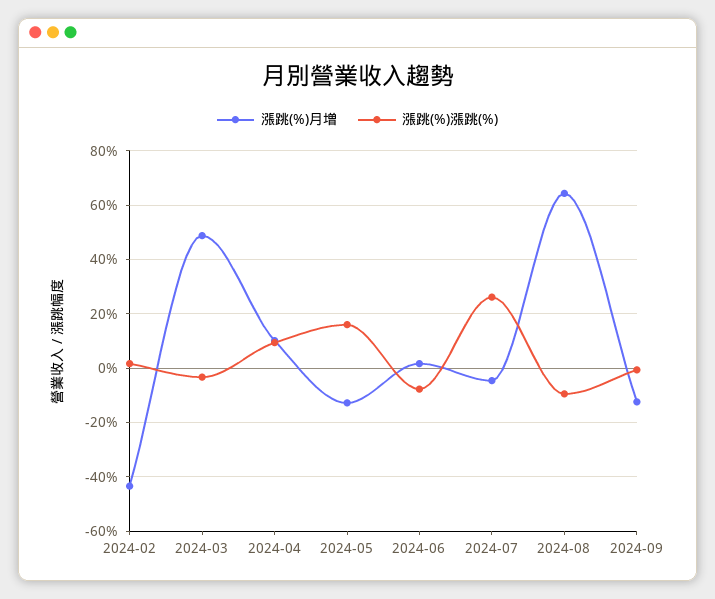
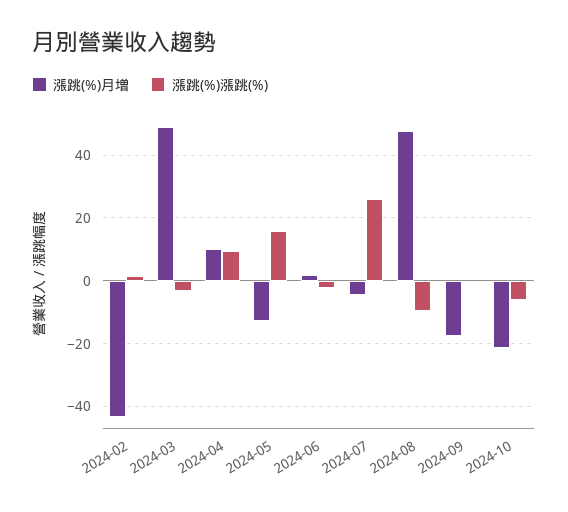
漲跳(%)漲跳(%), 2024-06: -7.5 -> -2
漲跳(%)月増, 2024-08: 65 -> 48
漲跳(%)月増, 2024-09: -12.5 -> -18
漲跳(%)月増, 2024-10: none -> -22
漲跳(%)漲跳(%), 2024-10: none -> -6

